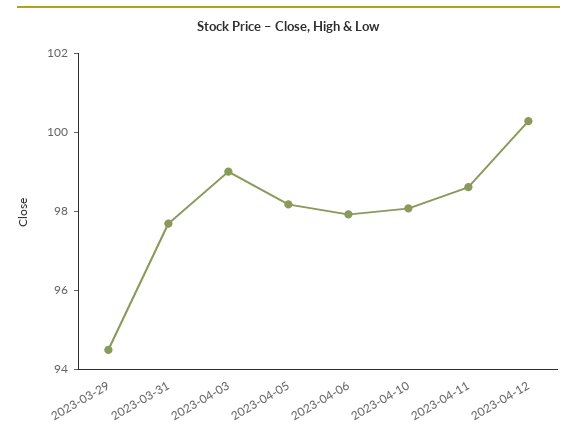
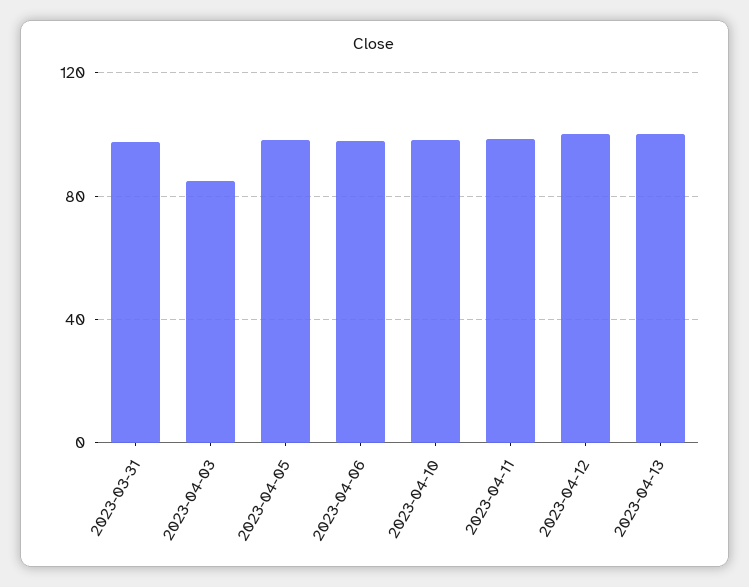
2023-03-29: 94.5 -> none
2023-04-03: 99 -> 85
2023-04-13: none -> 100

